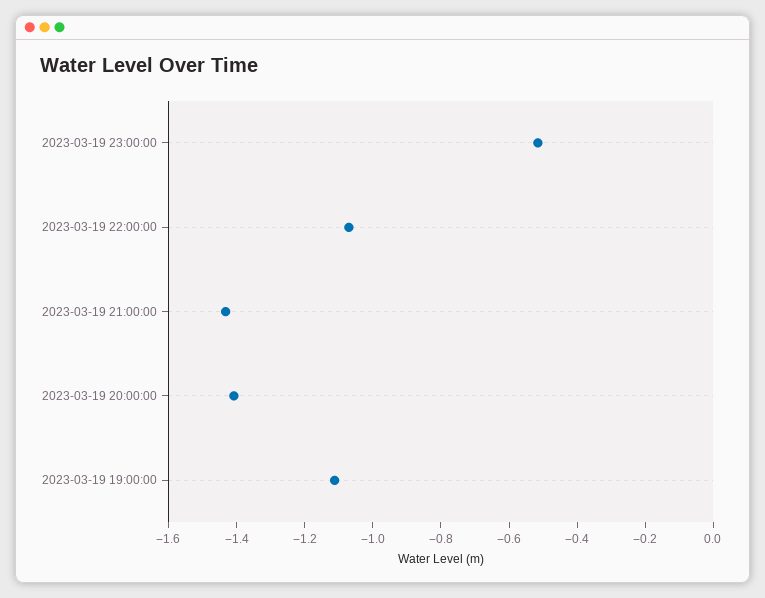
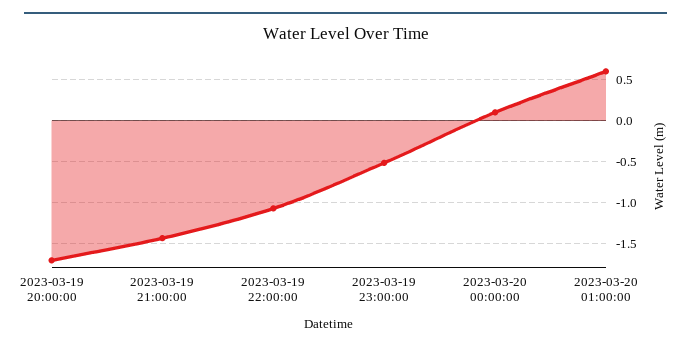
2023-03-19 20:00:00: -1.4 -> -1.7
2023-03-19 19:00:00: -1.1 -> none
2023-03-20 00:00:00: none -> 0.1
2023-03-20 01:00:00: none -> 0.6

